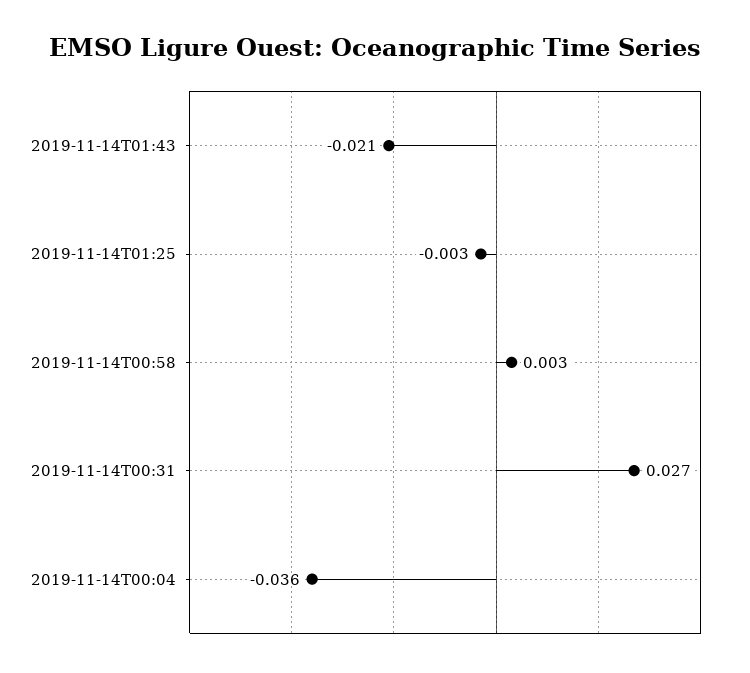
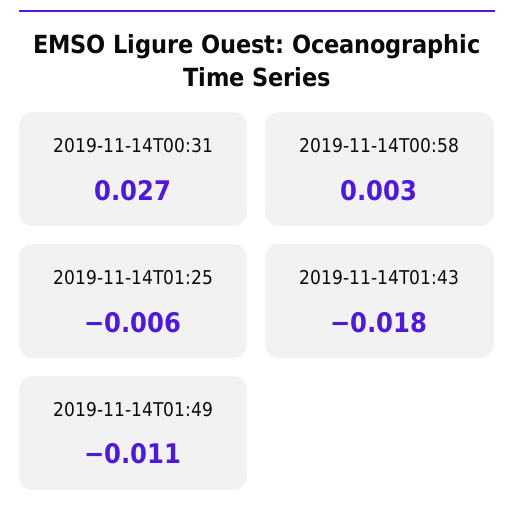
2019-11-14T01:43: -0.021 -> -0.018
2019-11-14T01:25: -0.003 -> -0.006
2019-11-14T00:04: -0.036 -> none
2019-11-14T01:49: none -> -0.011

